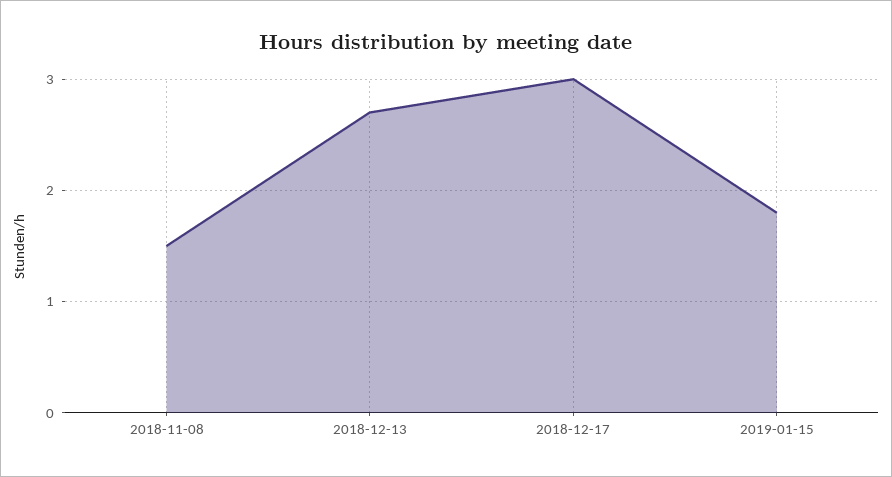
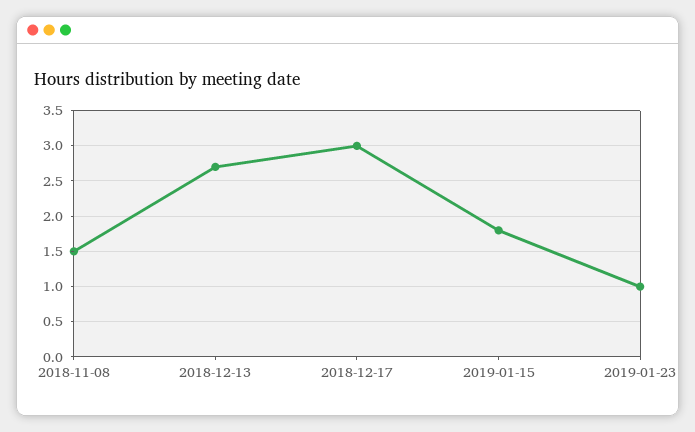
2019-01-23: none -> 1

